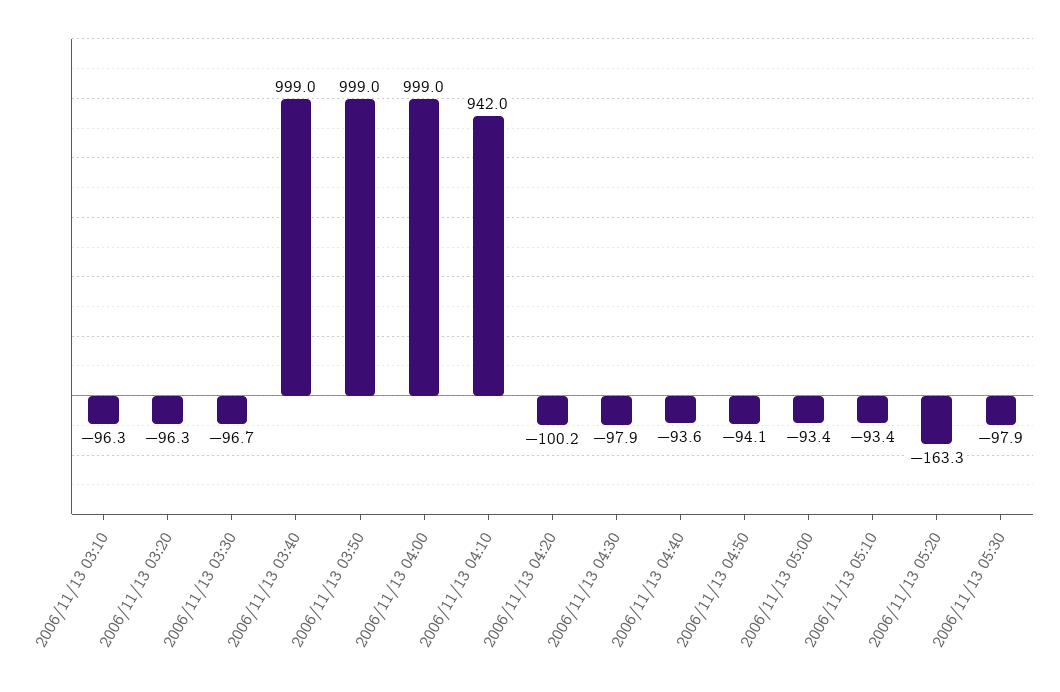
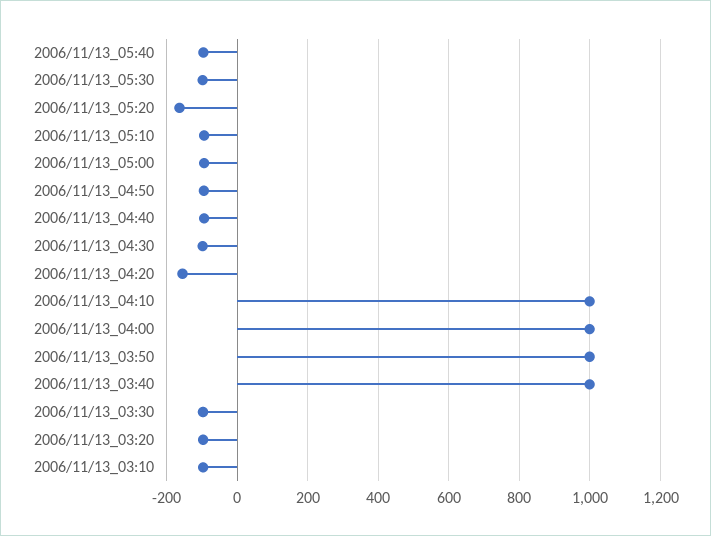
2006/11/13 04:10: 942 -> 1000
2006/11/13 04:20: -100.2 -> -160
2006/11/13_05:40: none -> -100

